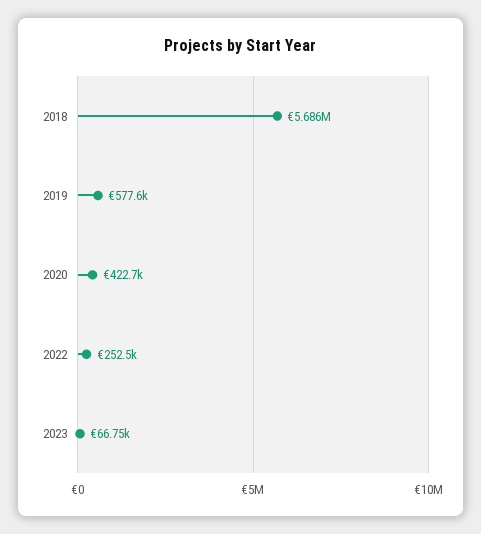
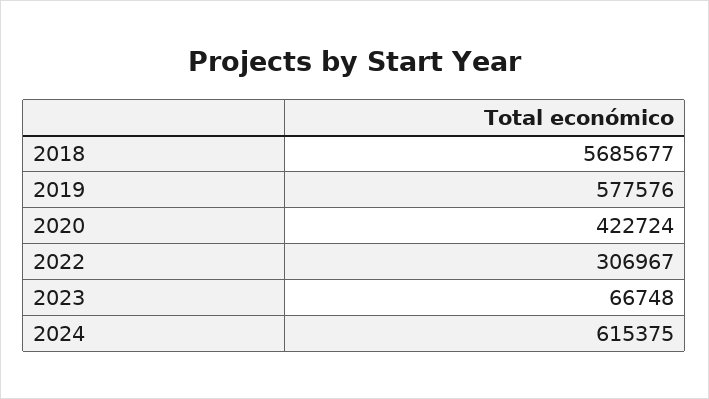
2022: 252500 -> 306967
2024: none -> 615375

